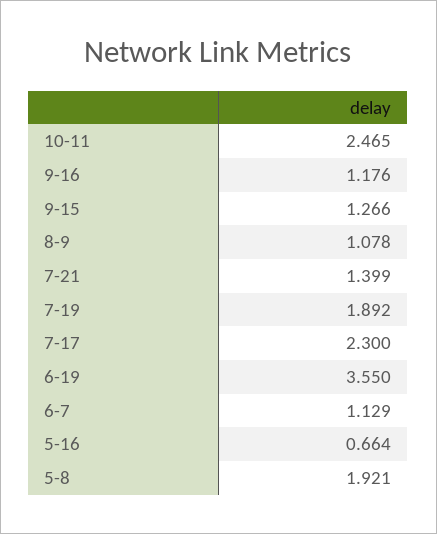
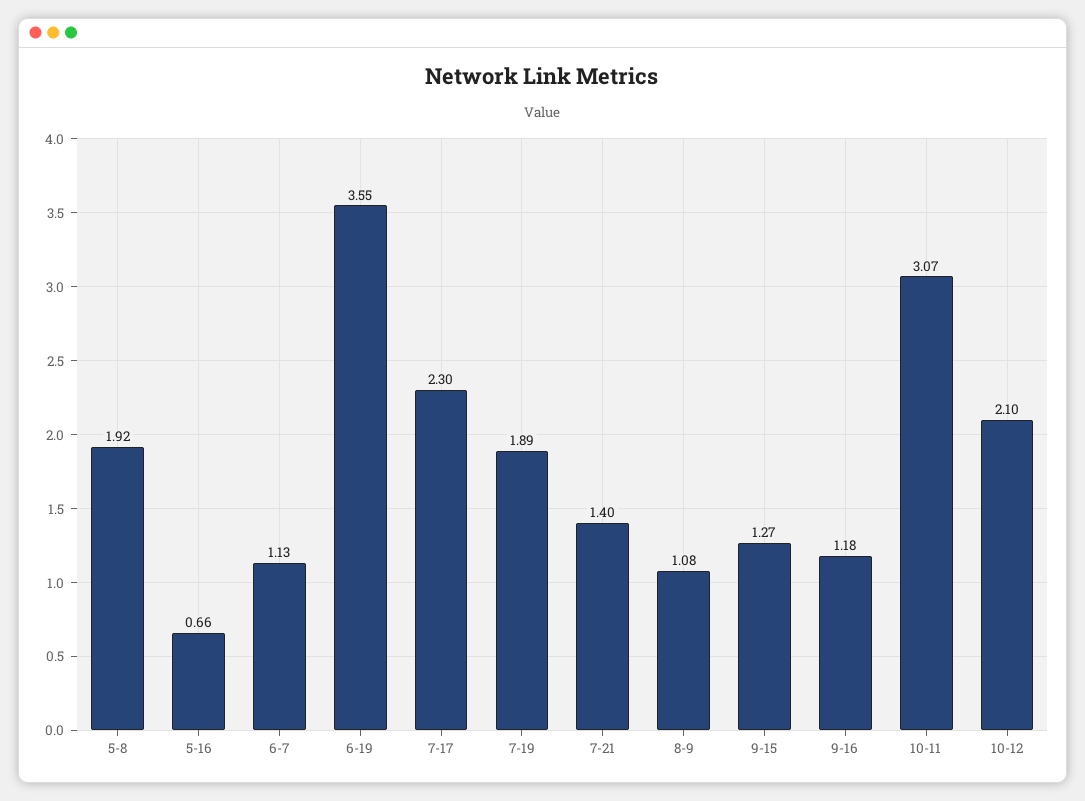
10-11: 2.465 -> 3.07
10-12: none -> 2.1

